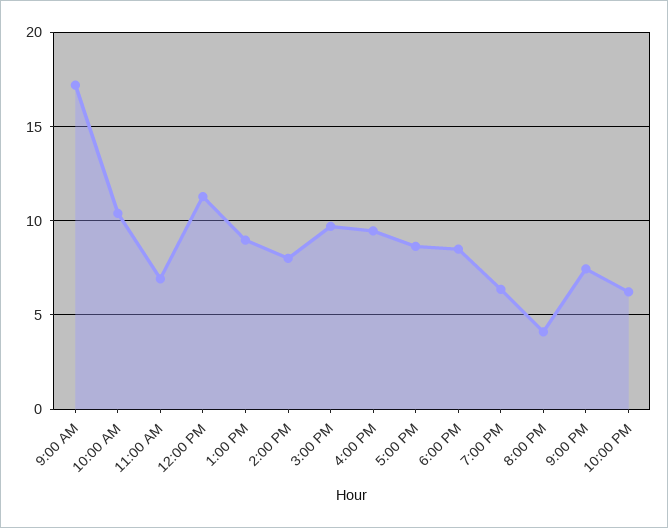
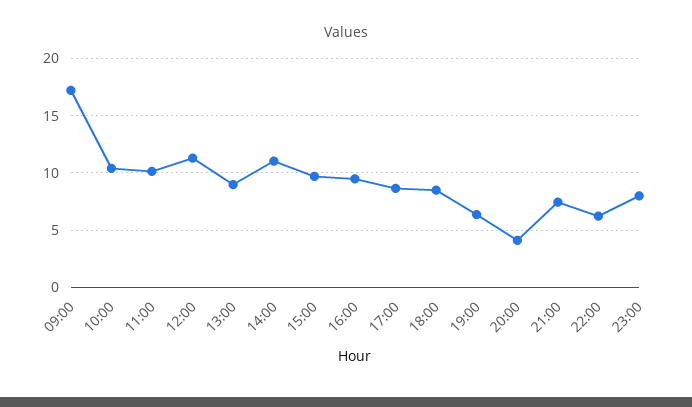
11:00 AM: 7 -> 10
2:00 PM: 8 -> 11
23:00: none -> 8

